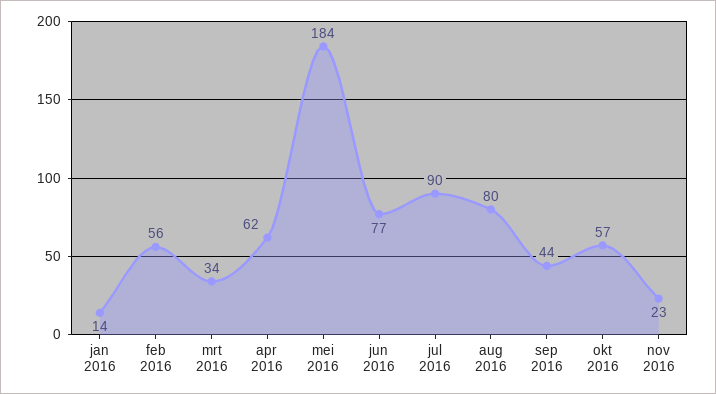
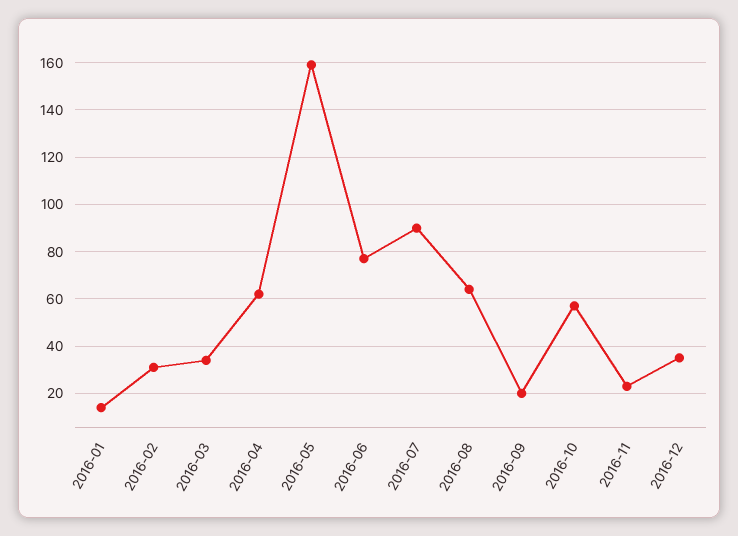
feb 2016: 56 -> 30
mei 2016: 184 -> 160
aug 2016: 80 -> 65
sep 2016: 44 -> 20
2016-12: none -> 35

